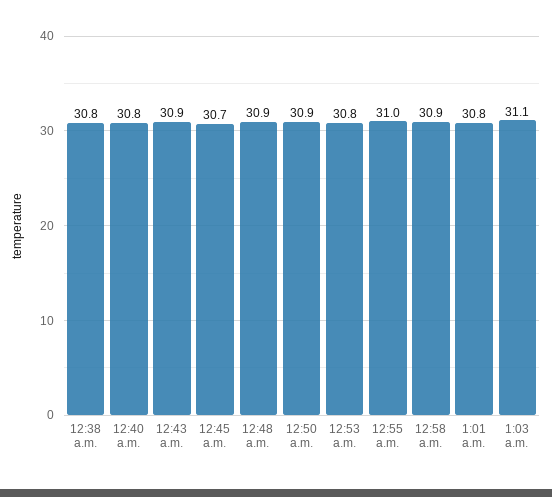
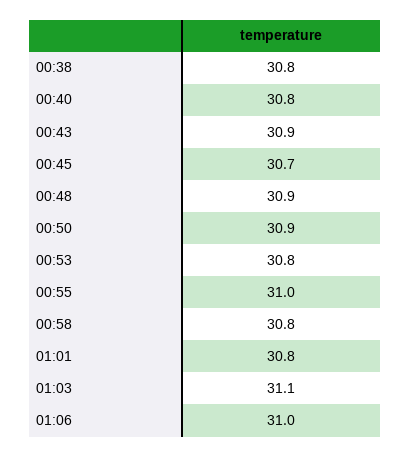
12:58 a.m.: 30.9 -> 30.8
01:06: none -> 31

